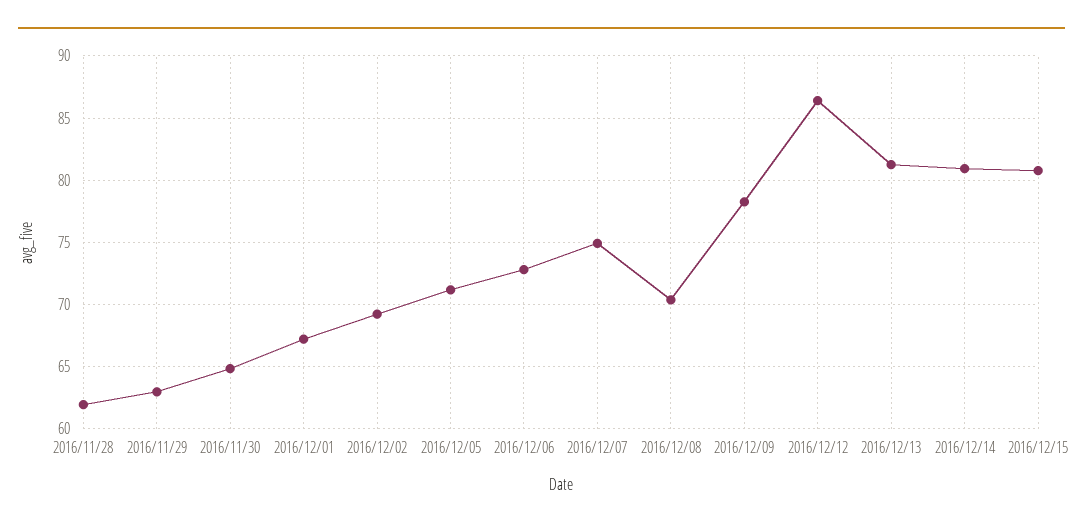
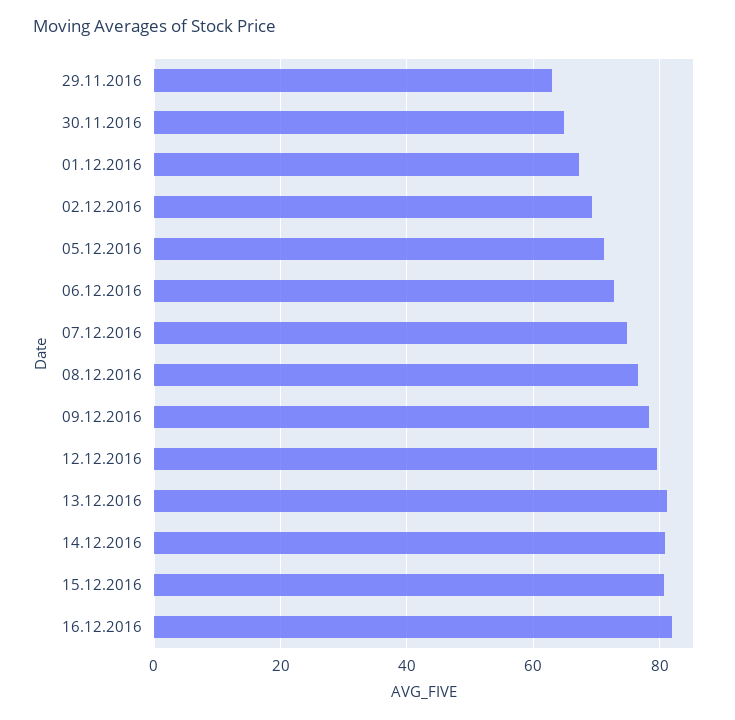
2016/11/28: 62 -> none
2016/12/08: 70.5 -> 76
2016/12/12: 86.5 -> 80
16.12.2016: none -> 82

